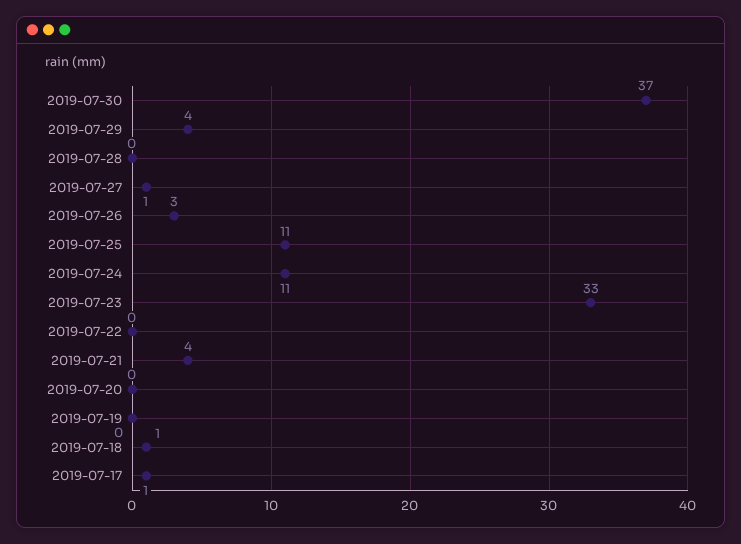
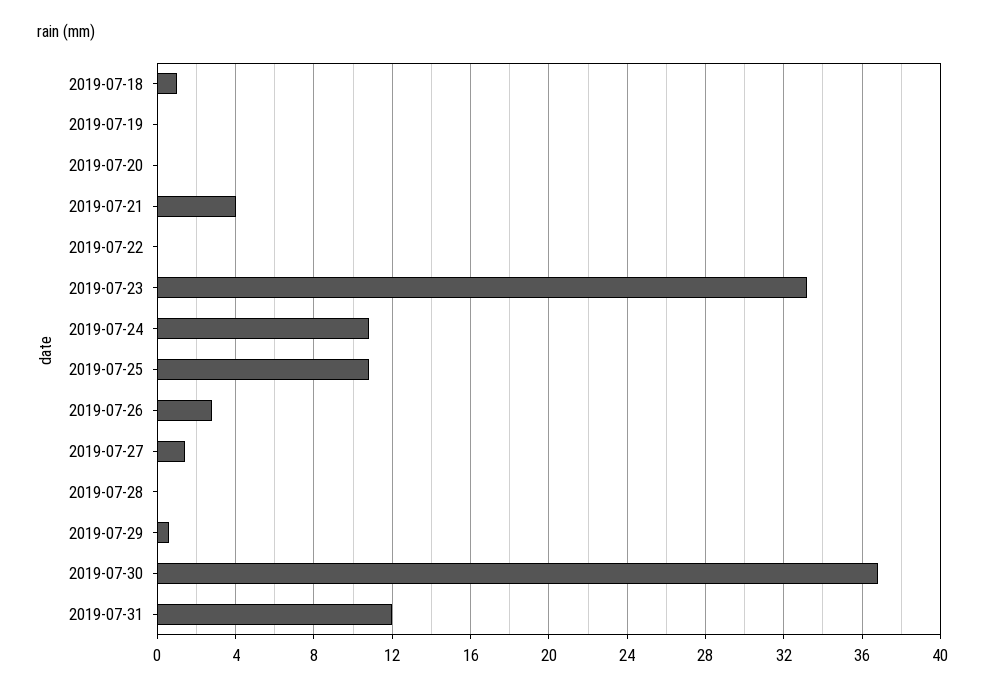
2019-07-29: 4 -> 0.5
2019-07-17: 1 -> none
2019-07-31: none -> 12

